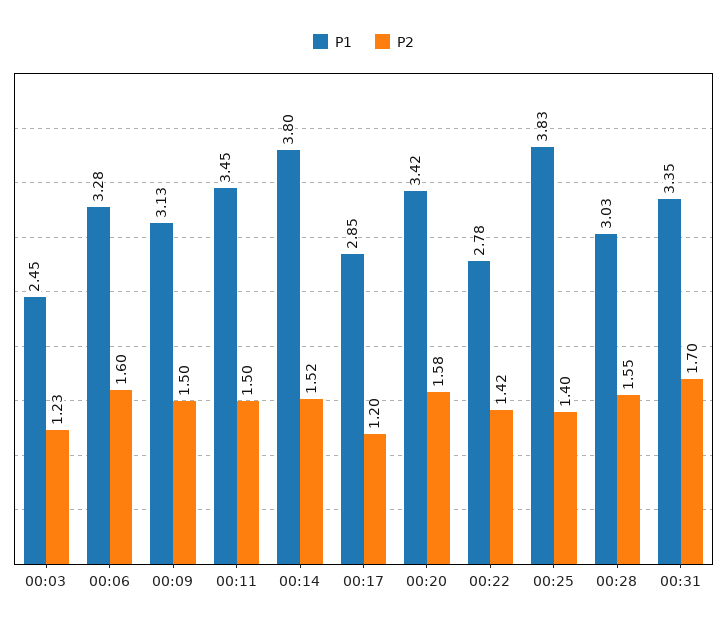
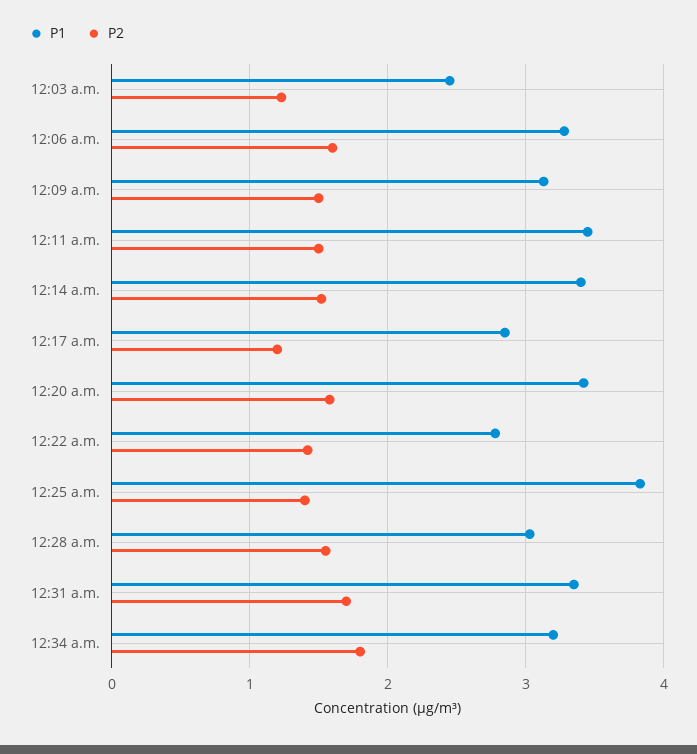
P1, 00:14: 3.8 -> 3.4
P1, 12:34 a.m.: none -> 3.2
P2, 12:34 a.m.: none -> 1.8

